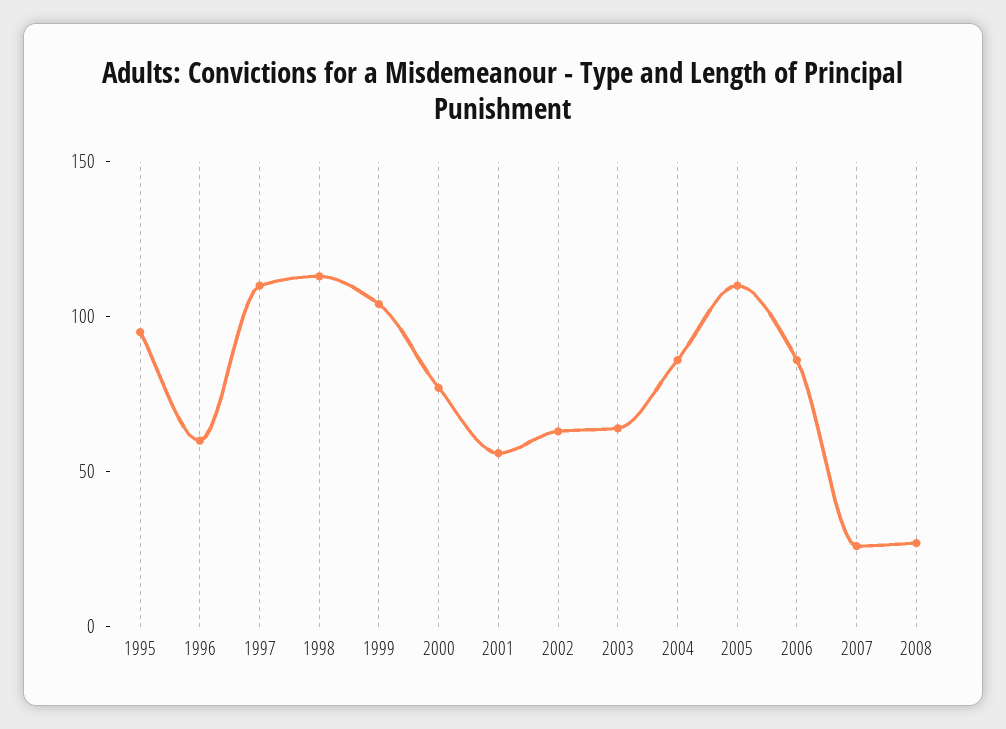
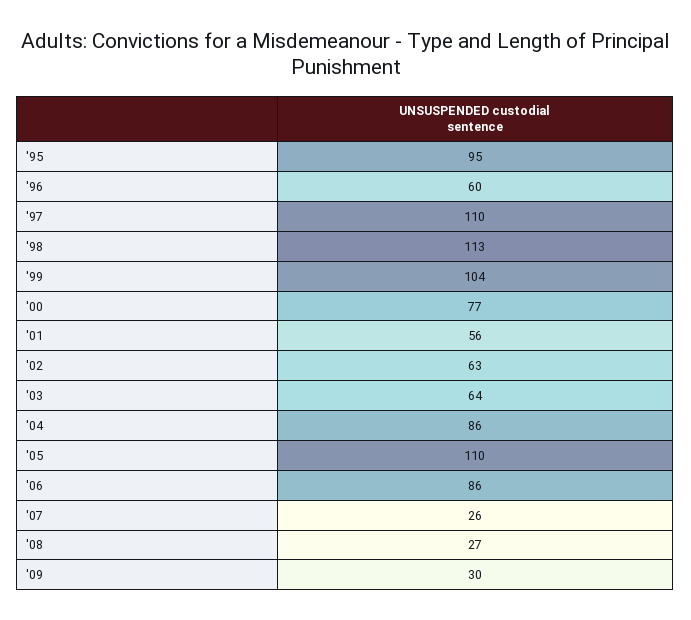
'09: none -> 30

